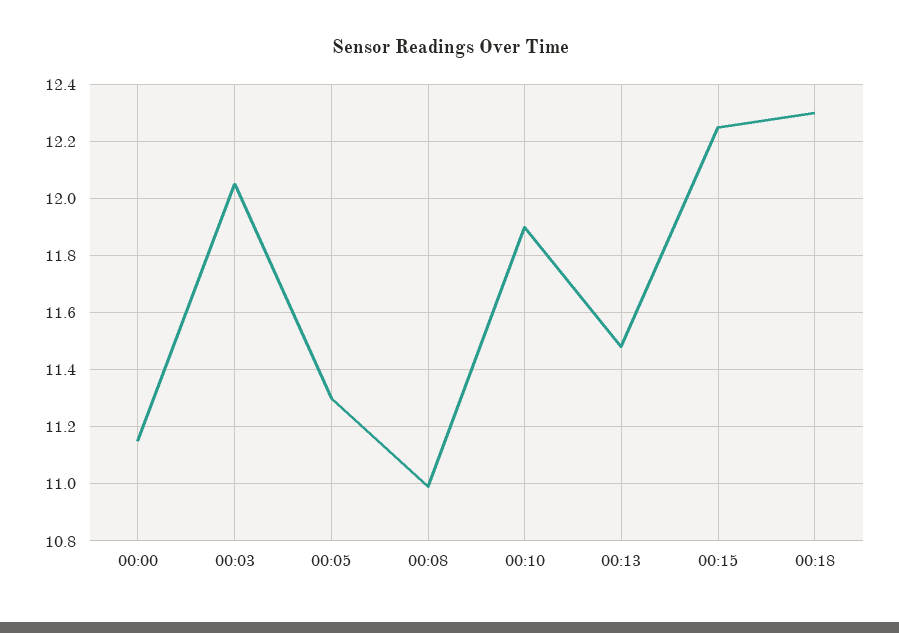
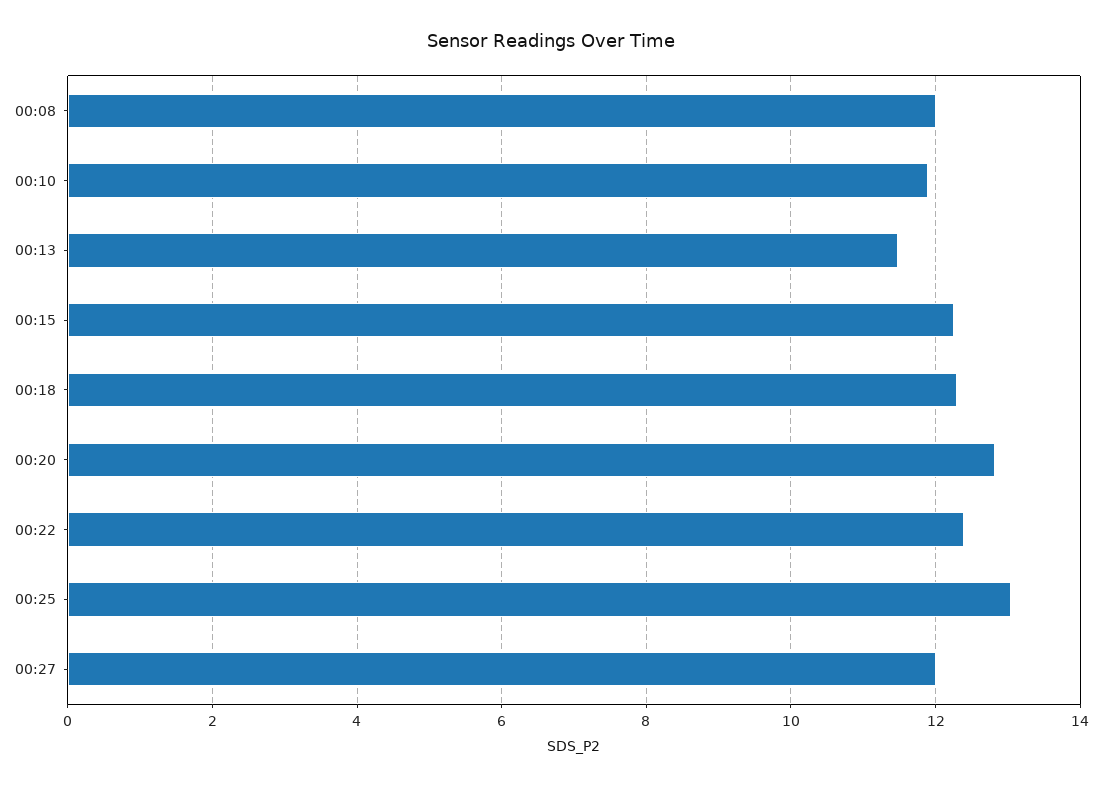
00:00: 11.15 -> none
00:03: 12.05 -> none
00:05: 11.3 -> none
00:08: 11 -> 12
00:20: none -> 12.8
00:22: none -> 12.4
00:25: none -> 13
00:27: none -> 12

